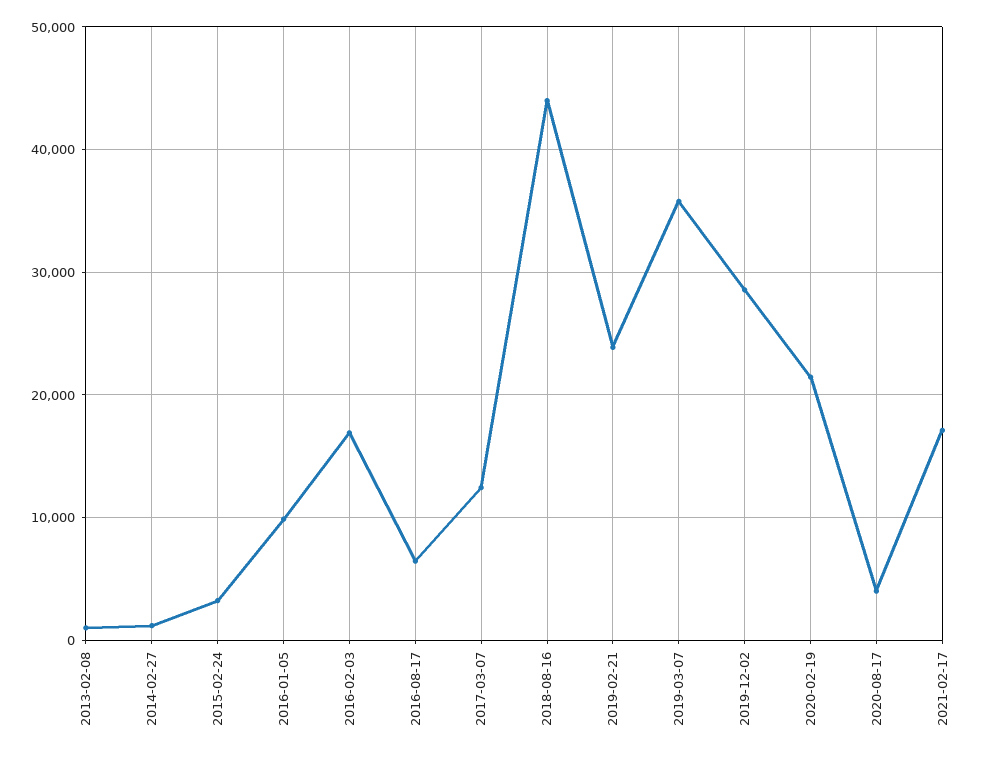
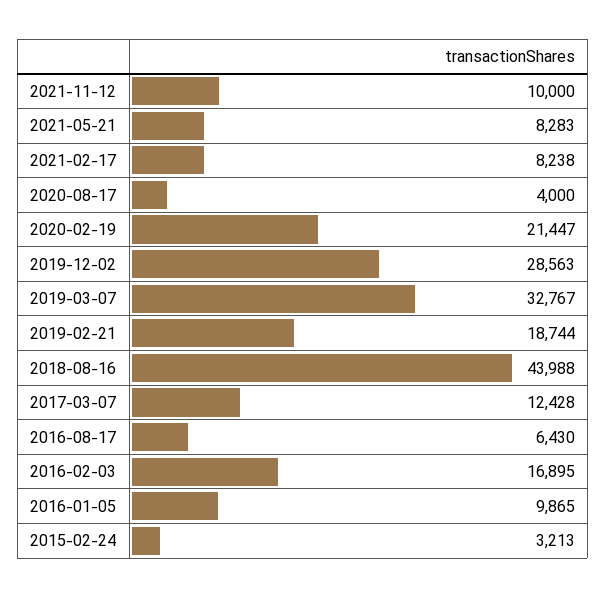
2013-02-08: 1000 -> none
2014-02-27: 1000 -> none
2019-02-21: 24000 -> 18744
2019-03-07: 36000 -> 32767
2021-02-17: 17000 -> 8238
2021-11-12: none -> 10000
2021-05-21: none -> 8283

